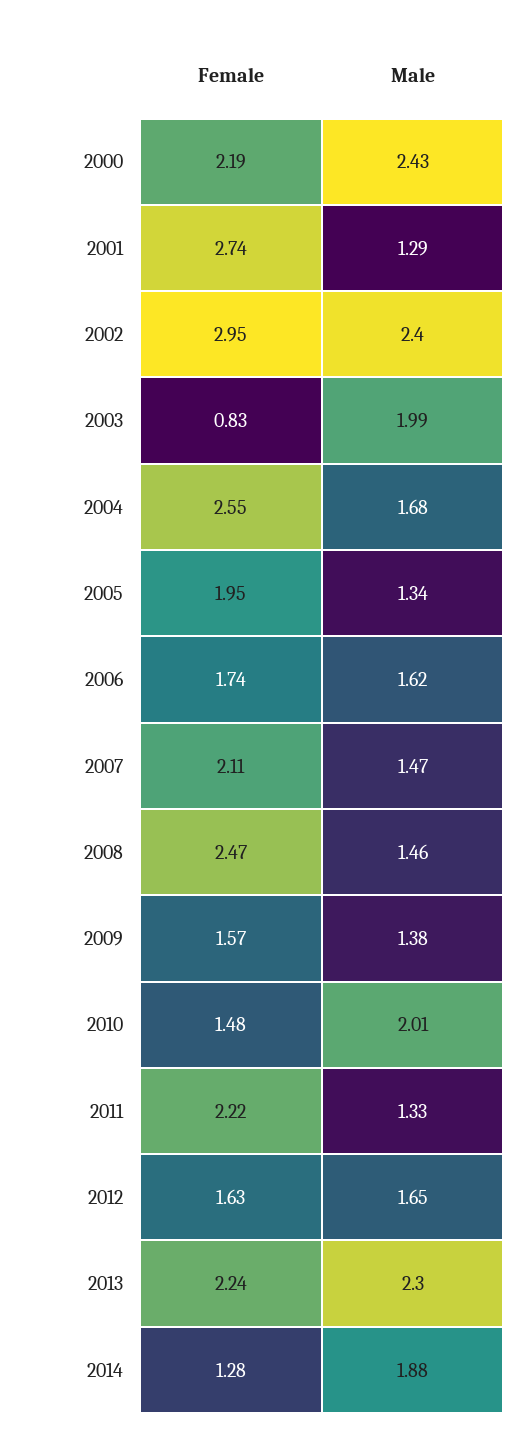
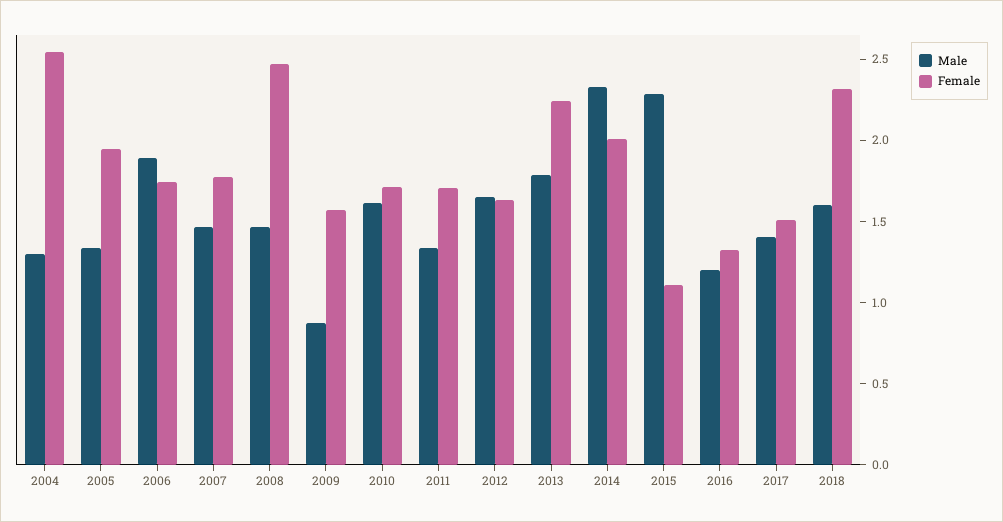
Female, 2000: 2.19 -> none
Male, 2000: 2.43 -> none
Female, 2001: 2.74 -> none
Male, 2001: 1.29 -> none
Female, 2002: 2.95 -> none
Male, 2002: 2.4 -> none
Female, 2003: 0.83 -> none
Male, 2003: 1.99 -> none
Male, 2004: 1.68 -> 1.3
Male, 2006: 1.62 -> 1.9
Female, 2007: 2.11 -> 1.8
Male, 2009: 1.38 -> 0.9
Female, 2010: 1.48 -> 1.7
Male, 2010: 2.01 -> 1.6
Female, 2011: 2.22 -> 1.7
Male, 2013: 2.3 -> 1.8
Female, 2014: 1.28 -> 2
Male, 2014: 1.88 -> 2.3
Male, 2015: none -> 2.3
Female, 2015: none -> 1.1
Male, 2016: none -> 1.2
Female, 2016: none -> 1.3
Male, 2017: none -> 1.4
Female, 2017: none -> 1.5
Male, 2018: none -> 1.6
Female, 2018: none -> 2.3

